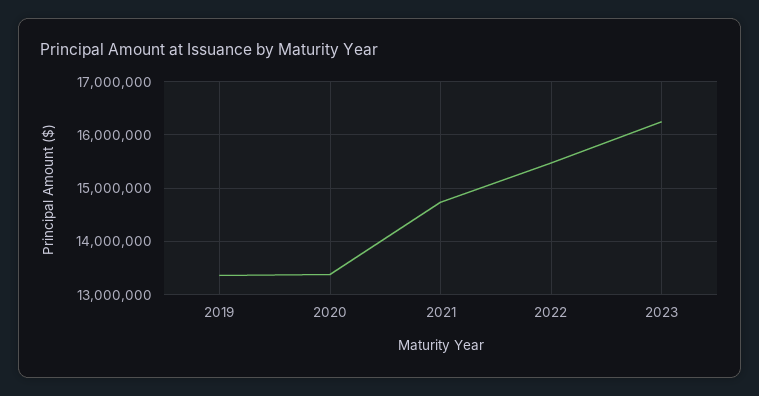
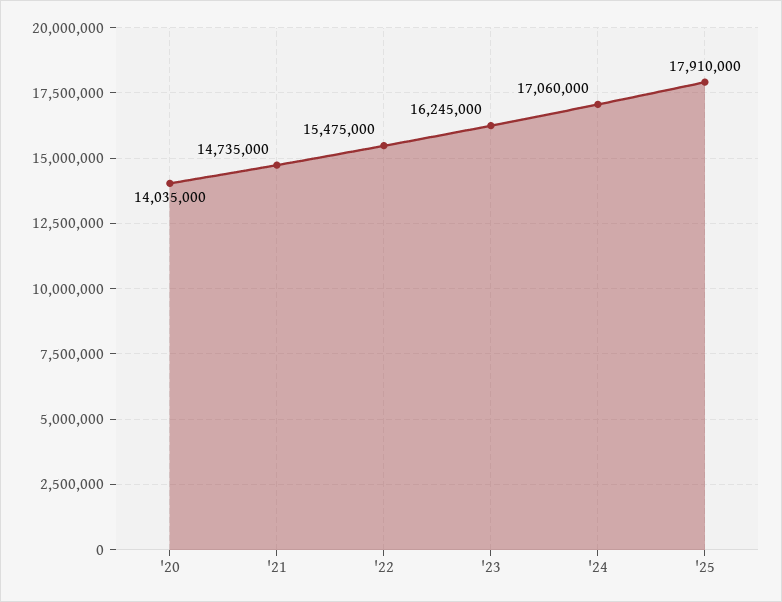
2019: 13400000 -> none
2020: 13400000 -> 14035000
'24: none -> 17060000
'25: none -> 17910000

